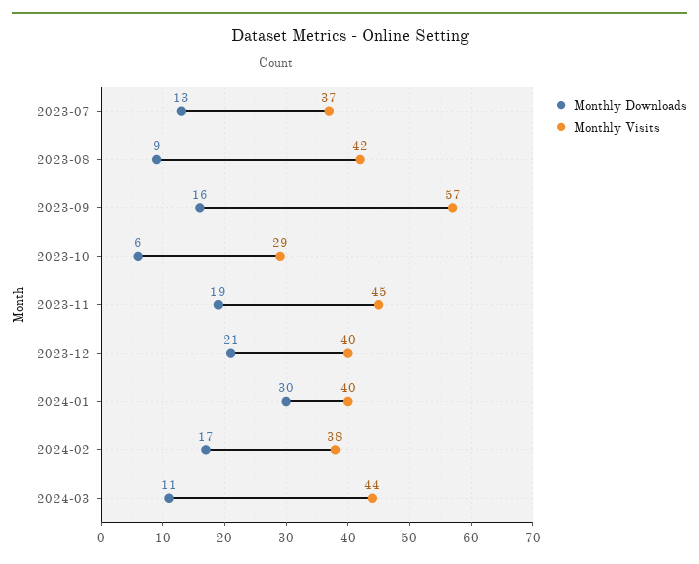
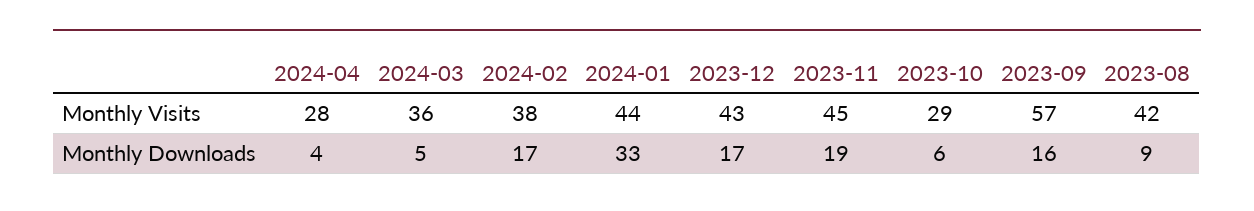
Monthly Downloads, 2023-07: 13 -> none
Monthly Visits, 2023-07: 37 -> none
Monthly Downloads, 2023-12: 21 -> 17
Monthly Visits, 2023-12: 40 -> 43
Monthly Downloads, 2024-01: 30 -> 33
Monthly Visits, 2024-01: 40 -> 44
Monthly Downloads, 2024-03: 11 -> 5
Monthly Visits, 2024-03: 44 -> 36
Monthly Visits, 2024-04: none -> 28
Monthly Downloads, 2024-04: none -> 4

